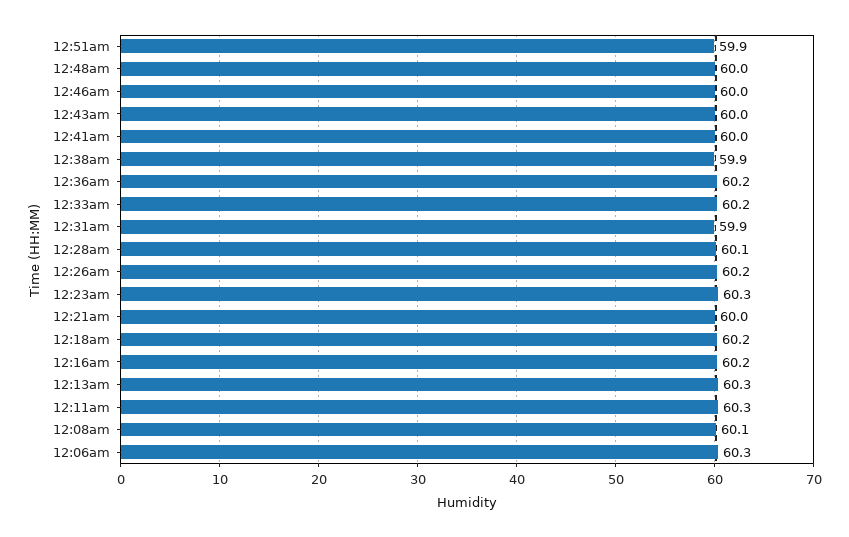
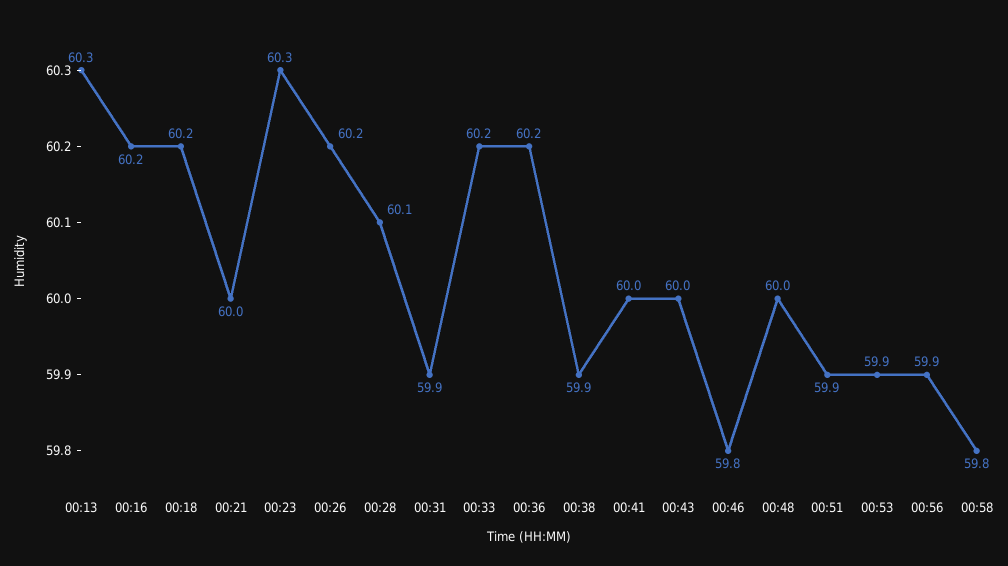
12:46am: 60 -> 59.8
12:11am: 60.3 -> none
12:08am: 60.1 -> none
12:06am: 60.3 -> none
00:53: none -> 59.9
00:56: none -> 59.9
00:58: none -> 59.8

